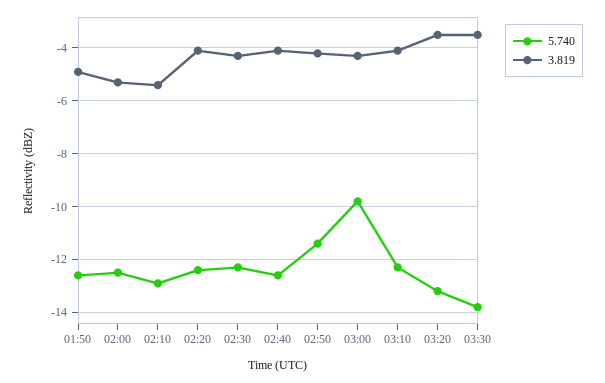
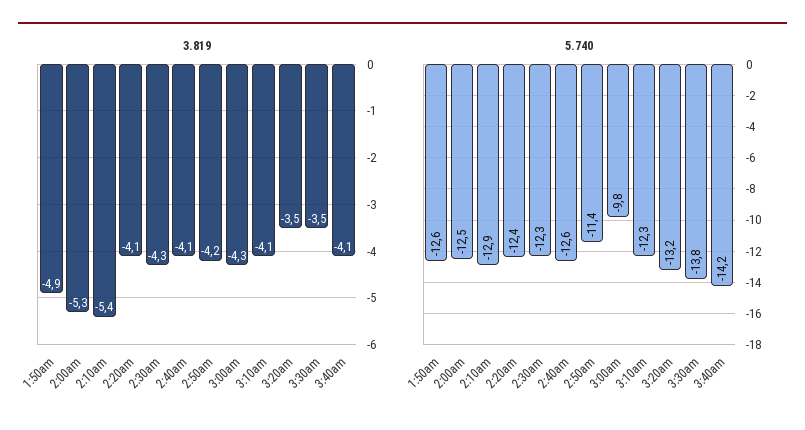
3.819, 3:40am: none -> -4.1
5.740, 3:40am: none -> -14.2

